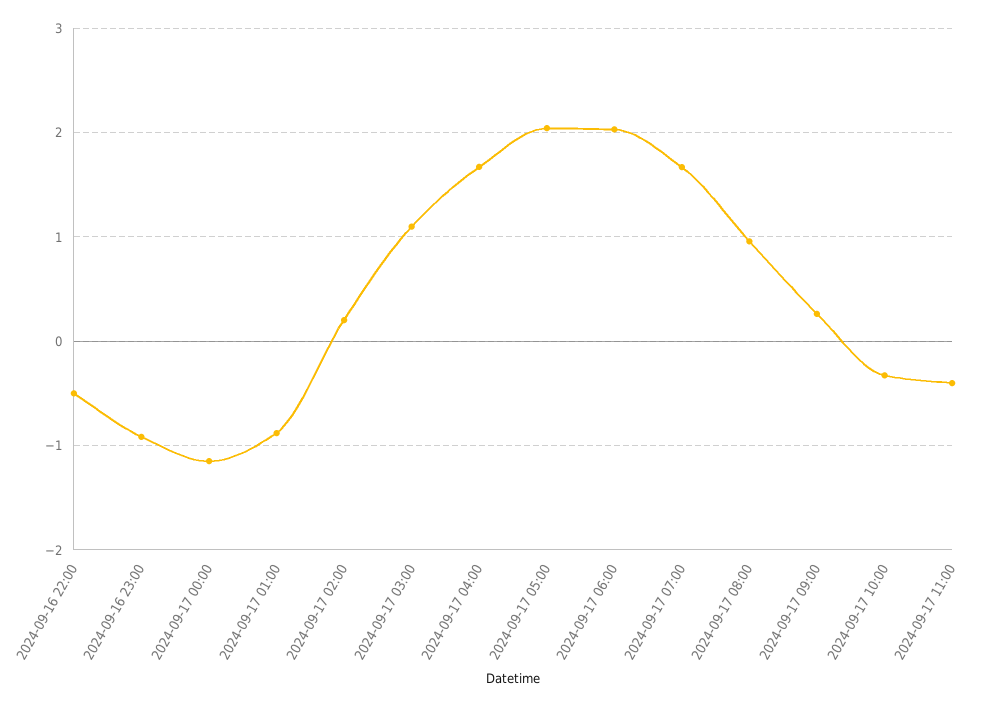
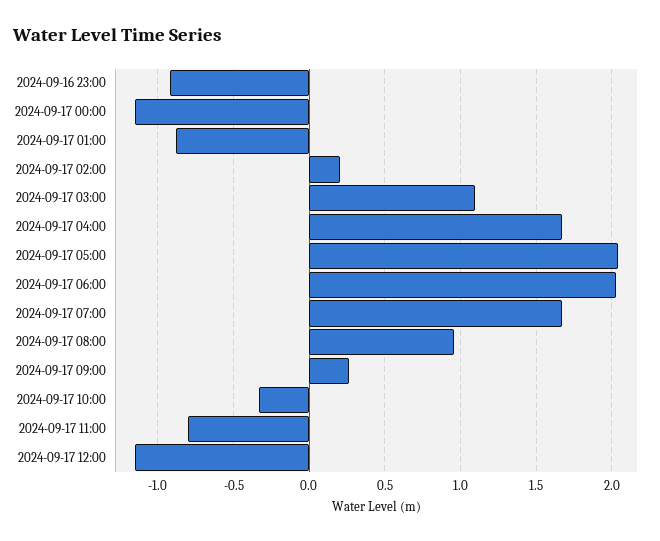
2024-09-16 22:00: -0.5 -> none
2024-09-17 11:00: -0.4 -> -0.8
2024-09-17 12:00: none -> -1.15

